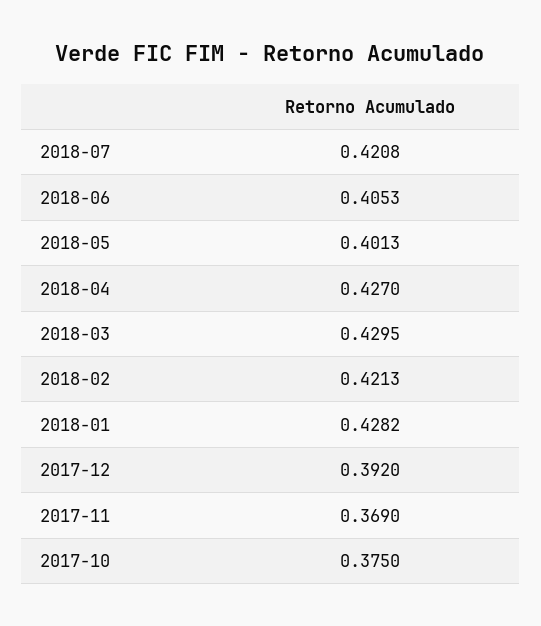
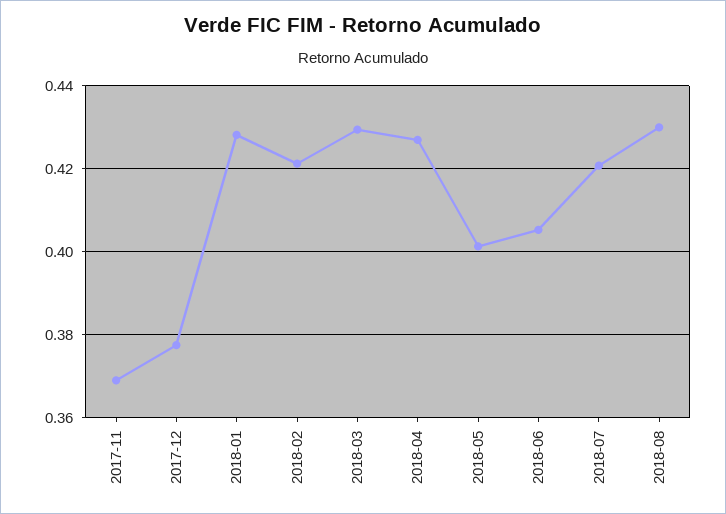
2017-12: 0.392 -> 0.378
2017-10: 0.375 -> none
2018-08: none -> 0.43

